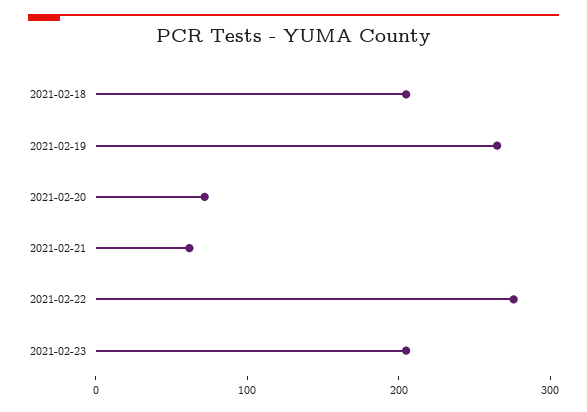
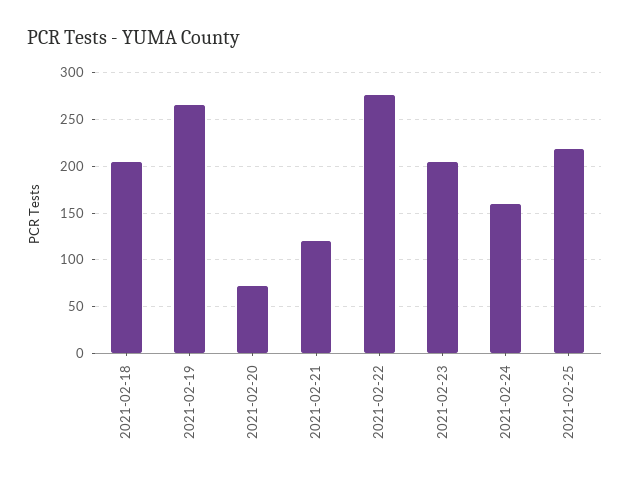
2021-02-21: 60 -> 120
2021-02-24: none -> 160
2021-02-25: none -> 220

